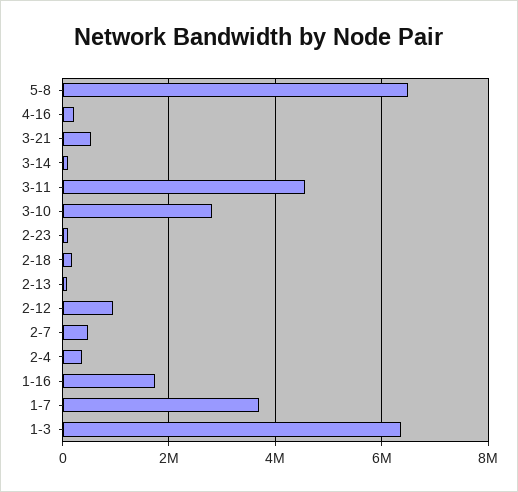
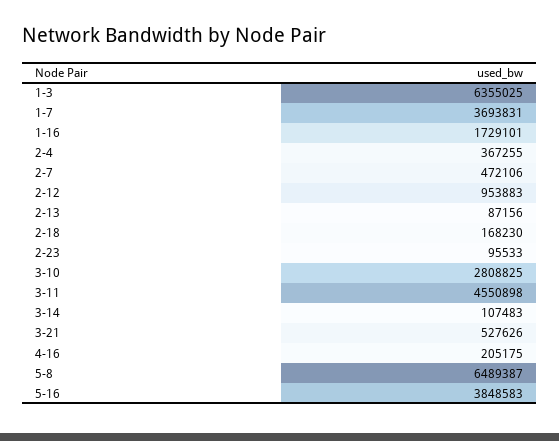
5-16: none -> 3848583

